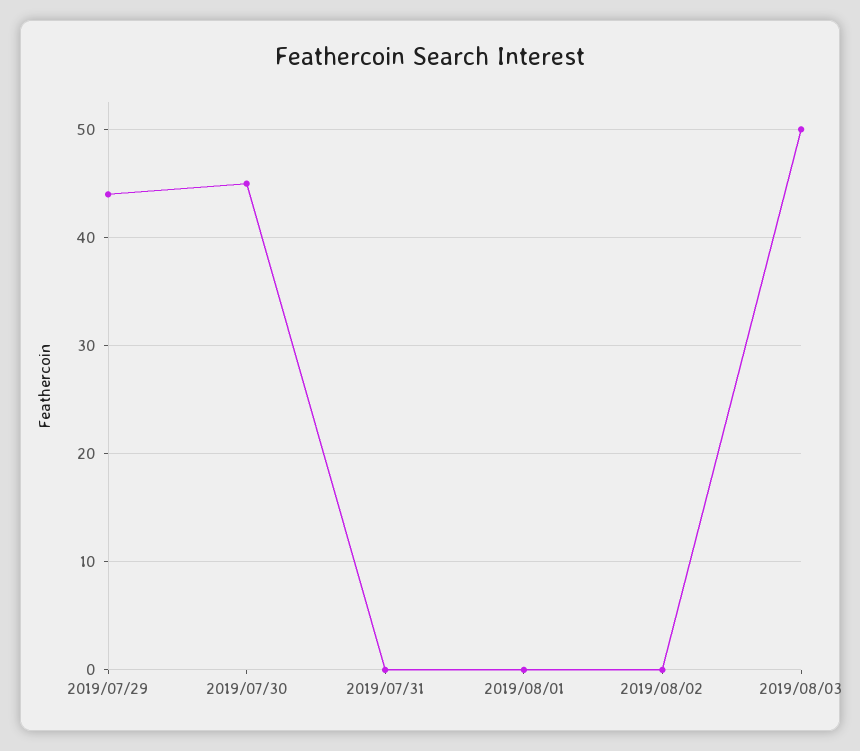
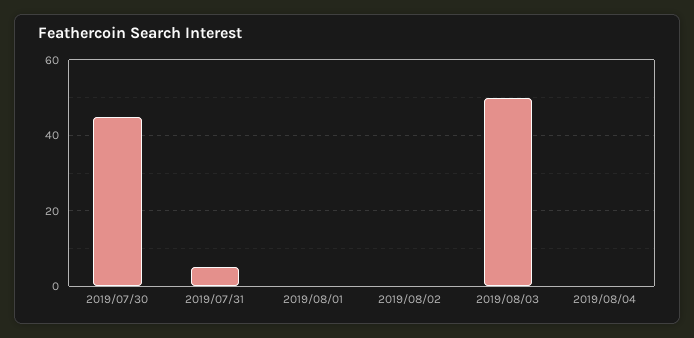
2019/07/29: 44 -> none
2019/07/31: 0 -> 5
2019/08/04: none -> 0

